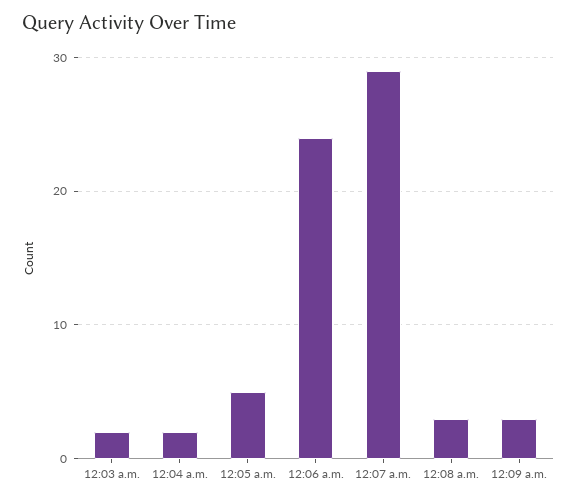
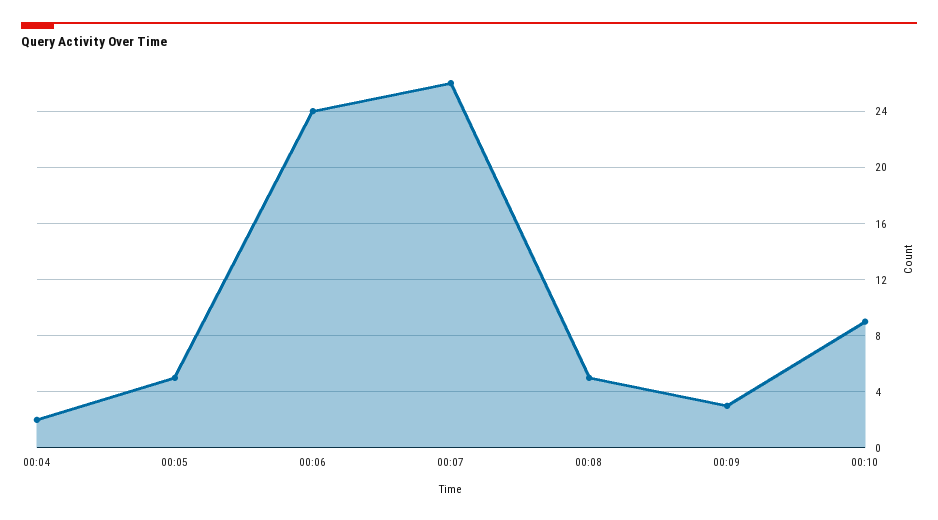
12:03 a.m.: 2 -> none
12:07 a.m.: 29 -> 26
12:08 a.m.: 3 -> 5
00:10: none -> 9

